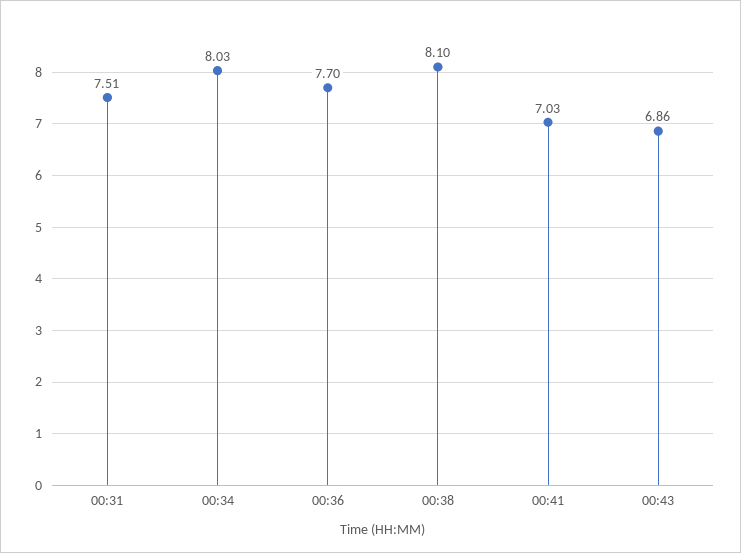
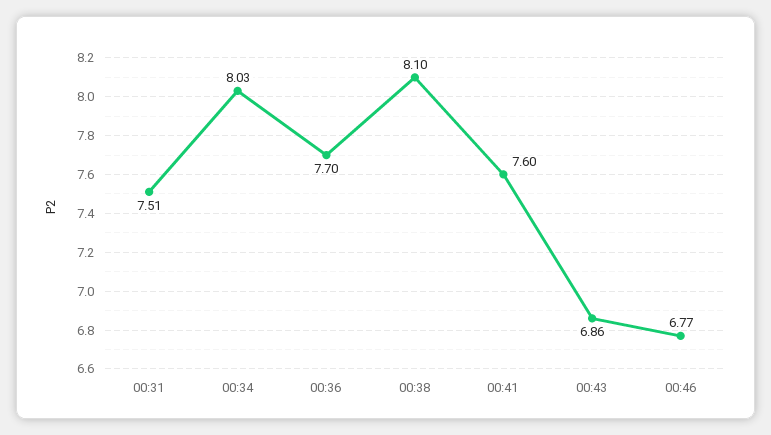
00:41: 7.03 -> 7.6
00:46: none -> 6.77

